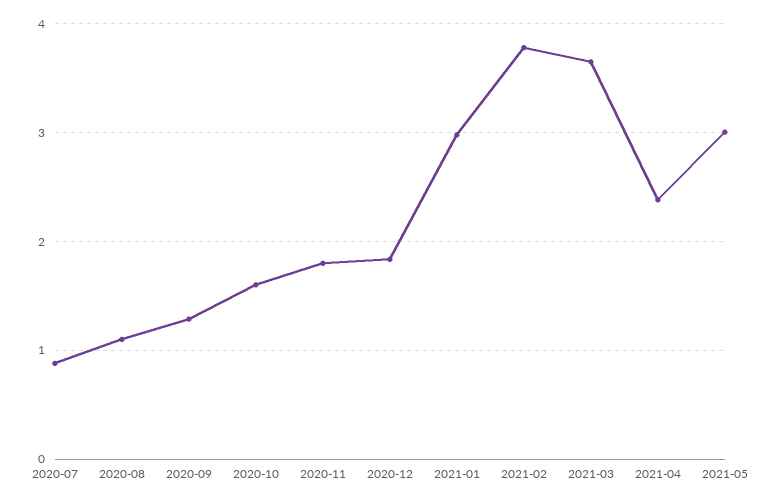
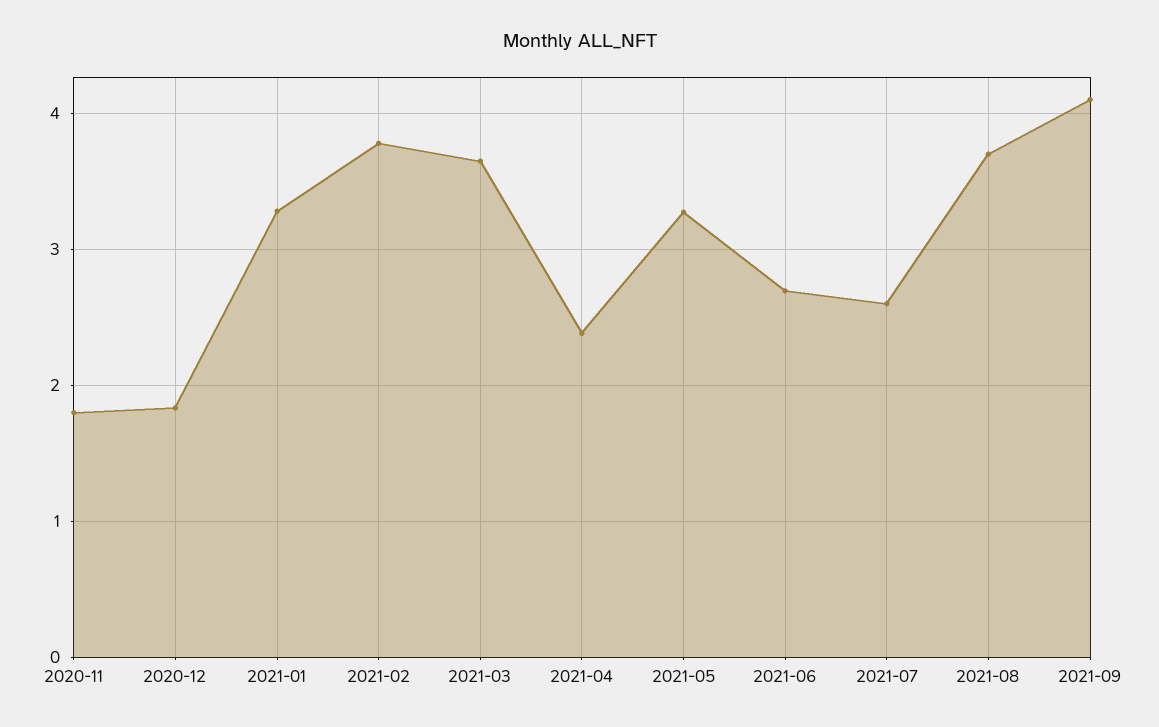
2020-07: 0.9 -> none
2020-08: 1.1 -> none
2020-09: 1.3 -> none
2020-10: 1.6 -> none
2021-01: 3 -> 3.3
2021-05: 3 -> 3.3
2021-06: none -> 2.7
2021-07: none -> 2.6
2021-08: none -> 3.7
2021-09: none -> 4.1

